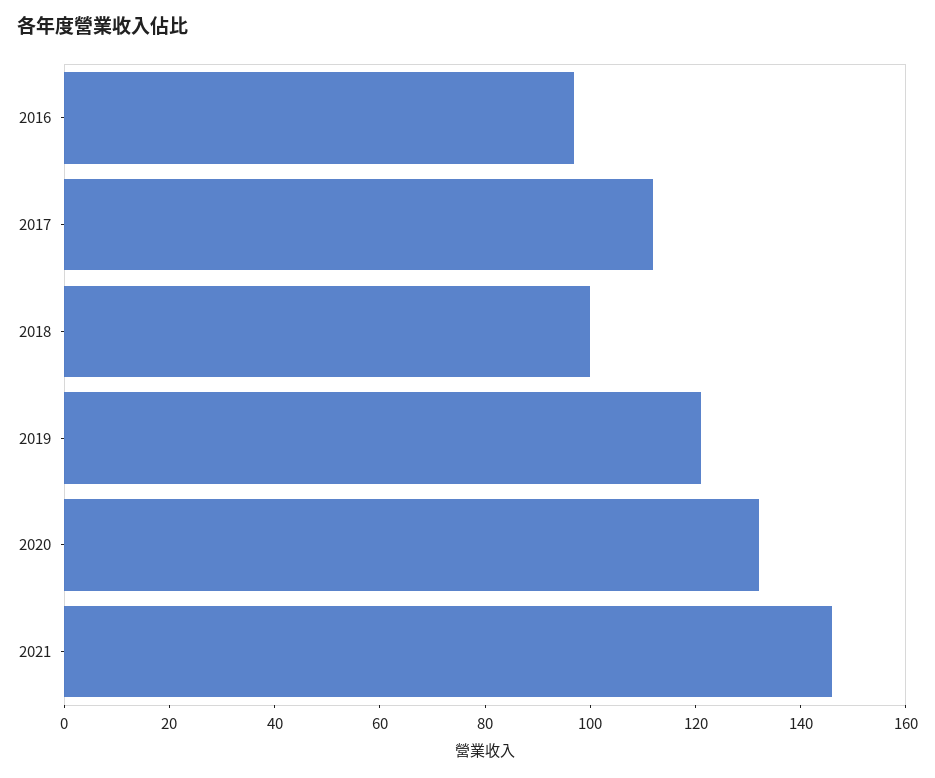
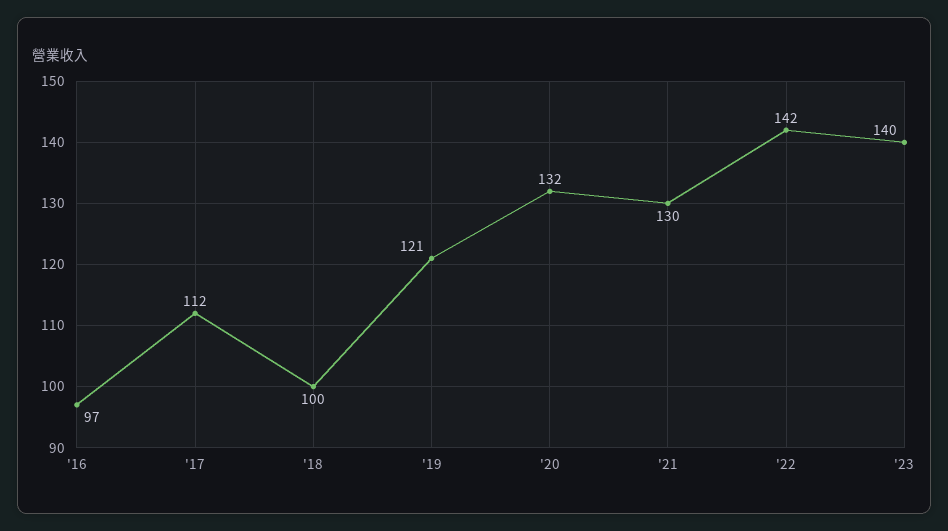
2021: 145 -> 130
'22: none -> 142
'23: none -> 140

